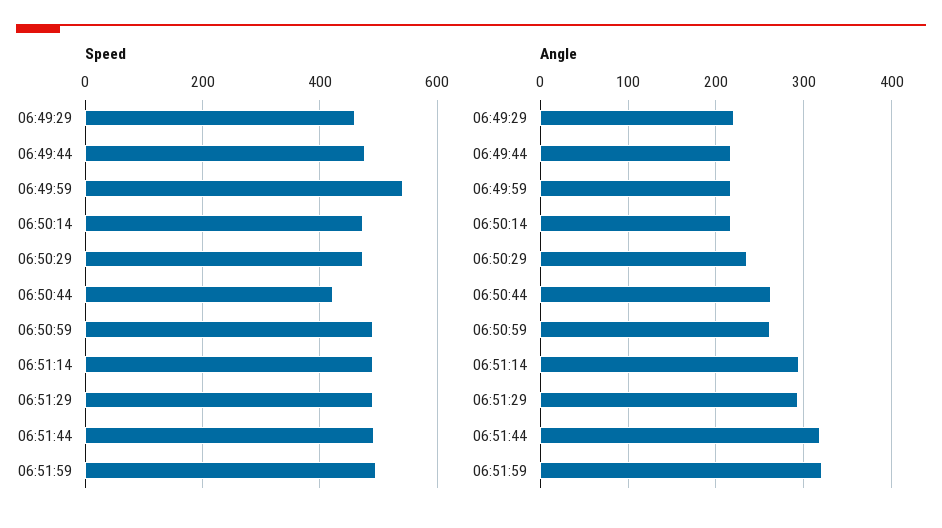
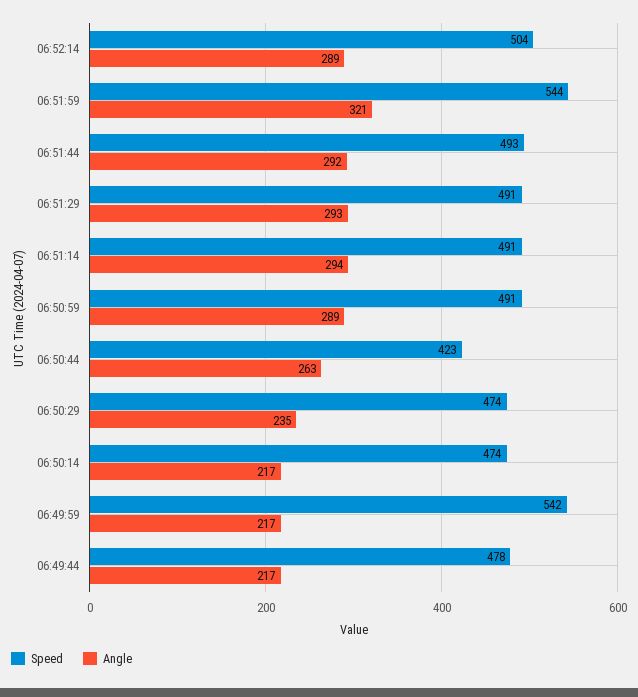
Speed, 06:49:29: 460 -> none
Speed, 06:51:59: 500 -> 544
Angle, 06:49:29: 220 -> none
Angle, 06:50:59: 260 -> 289
Angle, 06:51:44: 320 -> 292
Speed, 06:52:14: none -> 504
Angle, 06:52:14: none -> 289

